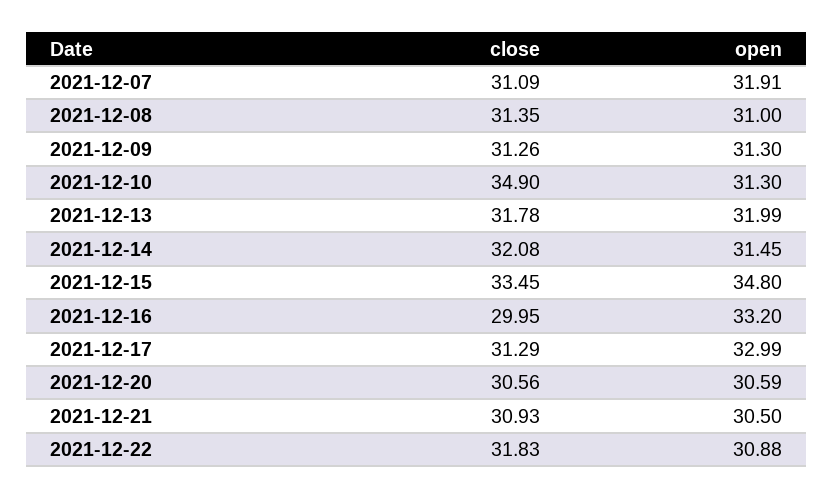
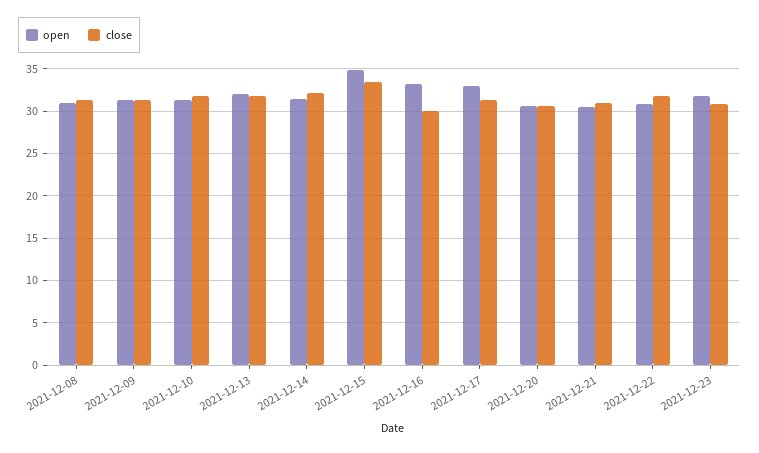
close, 2021-12-07: 31.09 -> none
open, 2021-12-07: 31.91 -> none
close, 2021-12-10: 34.9 -> 32
open, 2021-12-23: none -> 32
close, 2021-12-23: none -> 31

